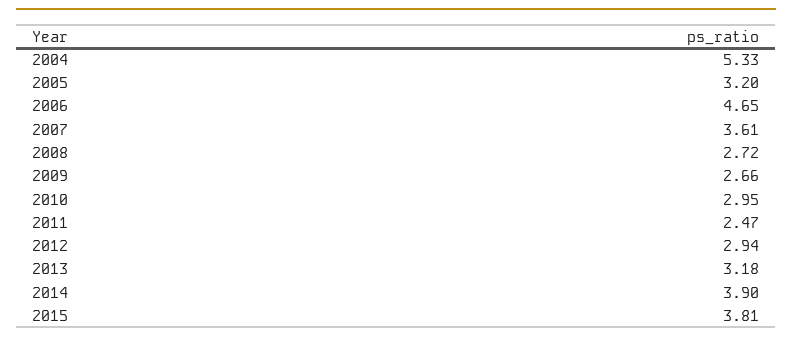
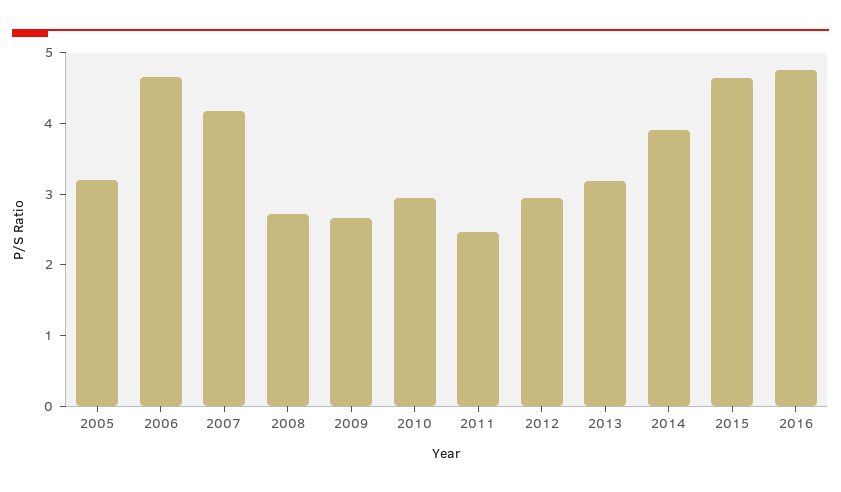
2004: 5.33 -> none
2007: 3.61 -> 4.2
2015: 3.81 -> 4.6
2016: none -> 4.8

